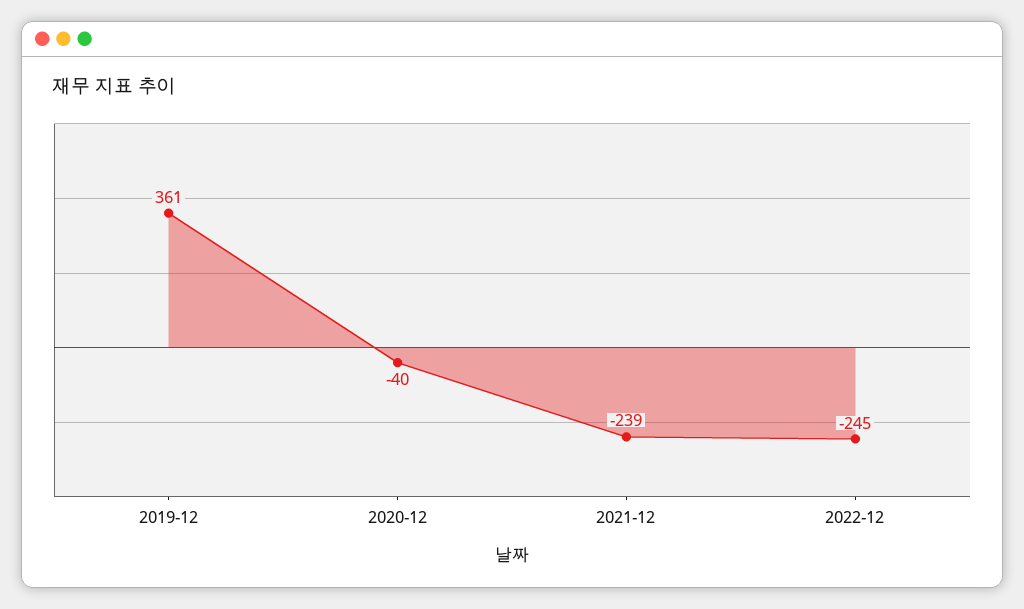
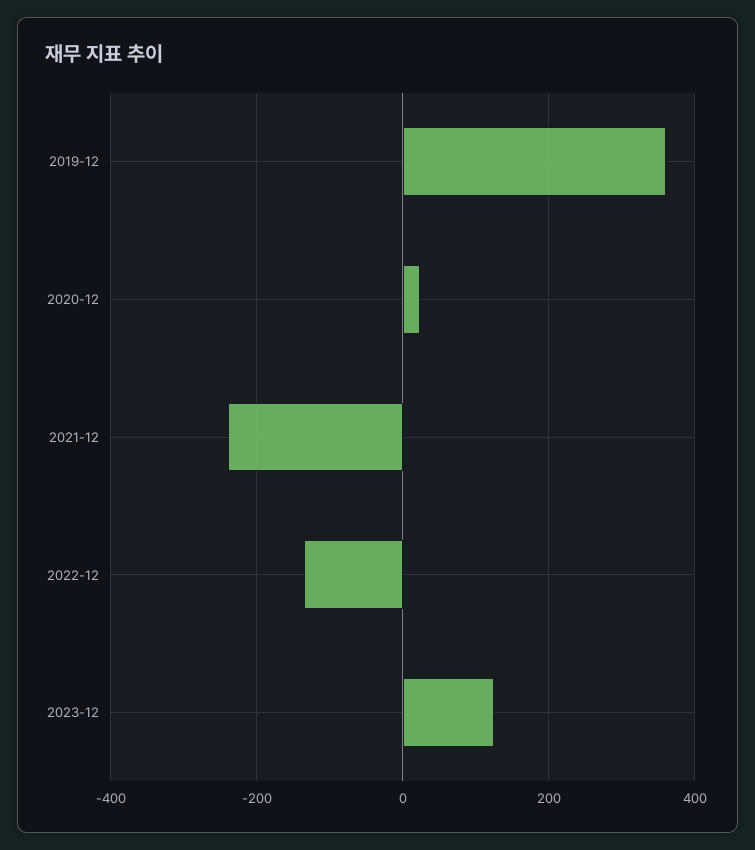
2020-12: -40 -> 20
2022-12: -245 -> -140
2023-12: none -> 120

